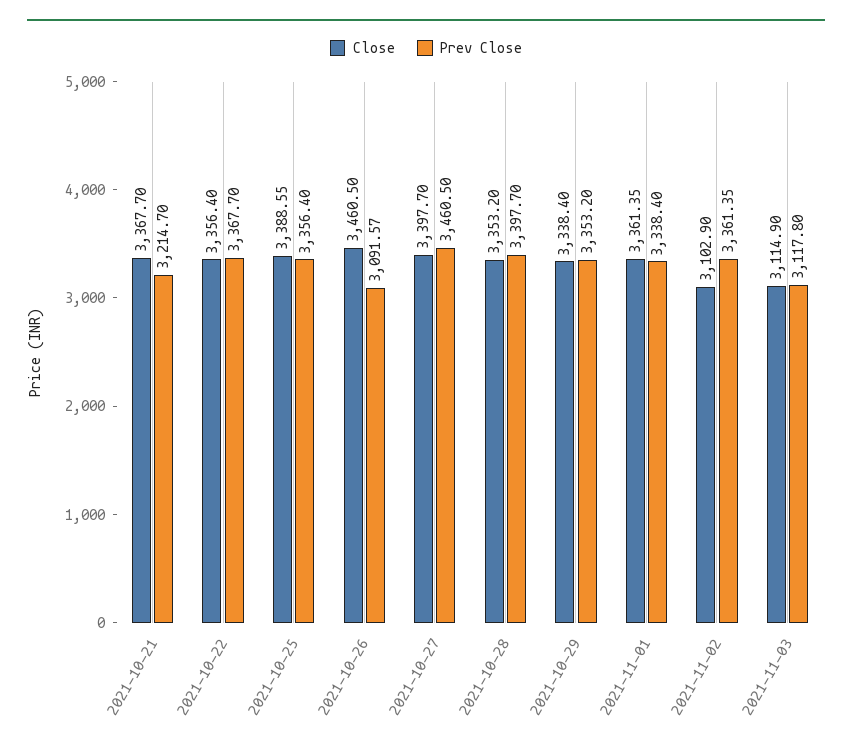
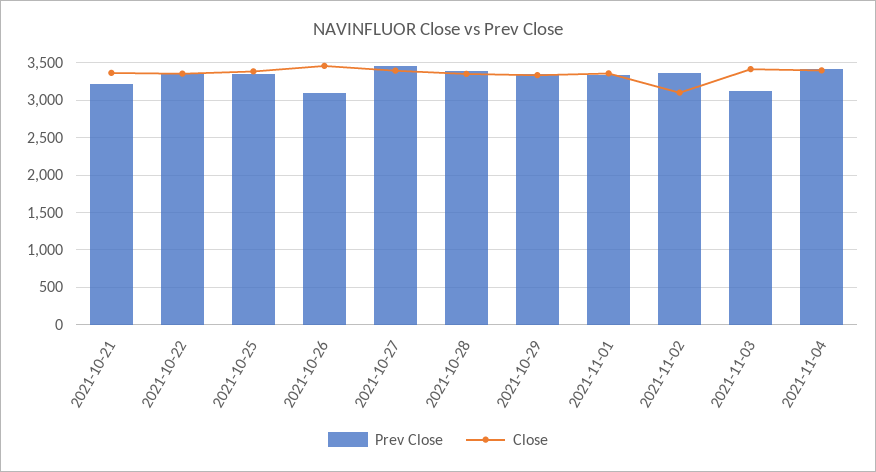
Close, 2021-11-03: 3114.9 -> 3400
Prev Close, 2021-11-04: none -> 3400
Close, 2021-11-04: none -> 3400

